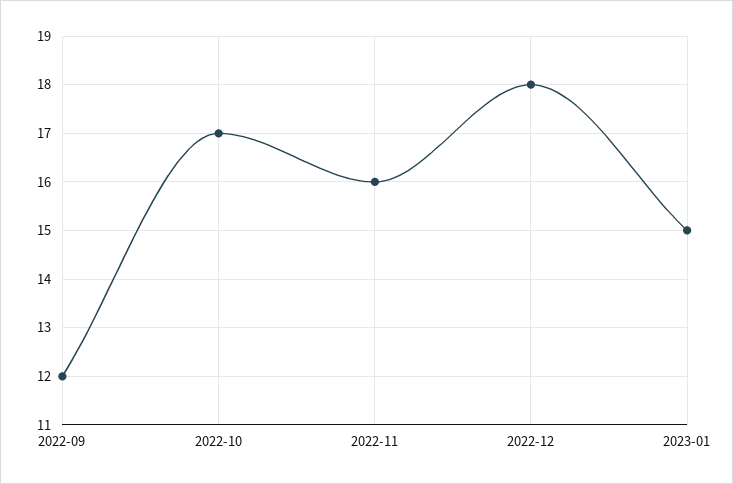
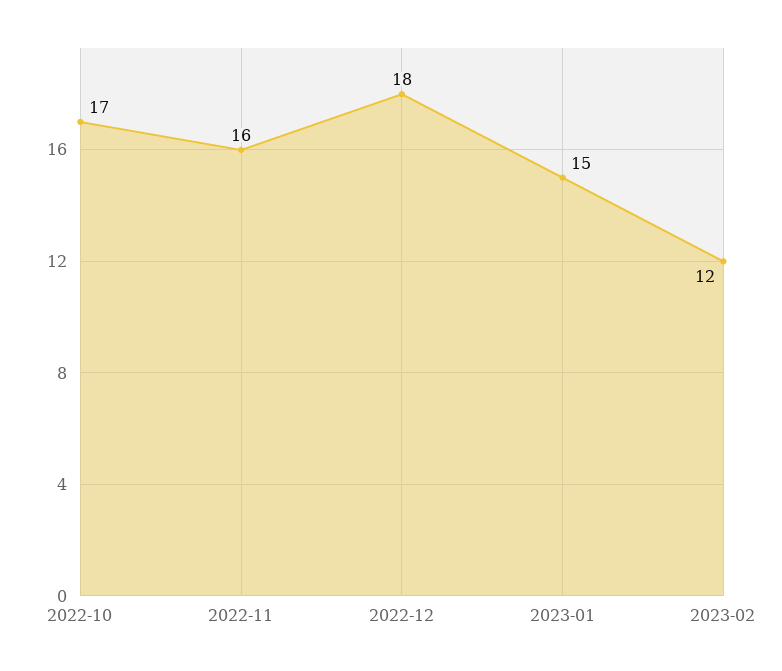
2022-09: 12 -> none
2023-02: none -> 12

